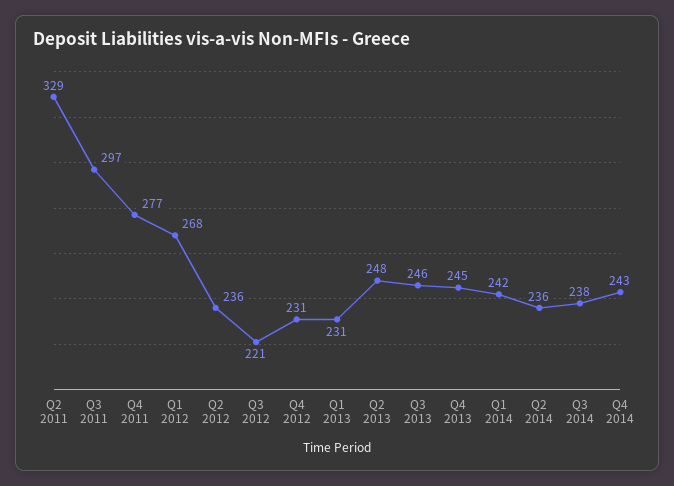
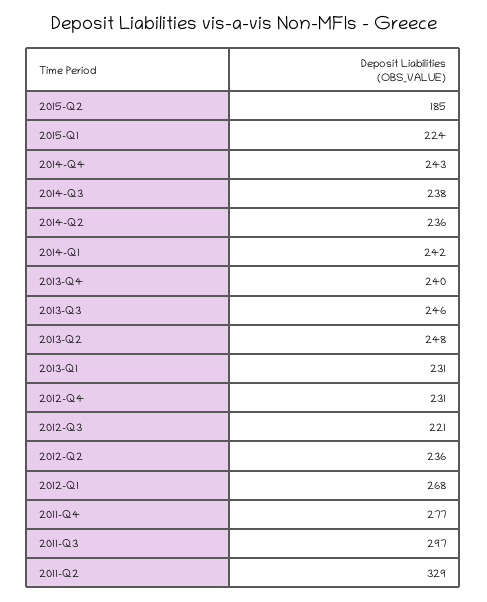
Q4 2013: 245 -> 240
2015-Q2: none -> 185
2015-Q1: none -> 224

